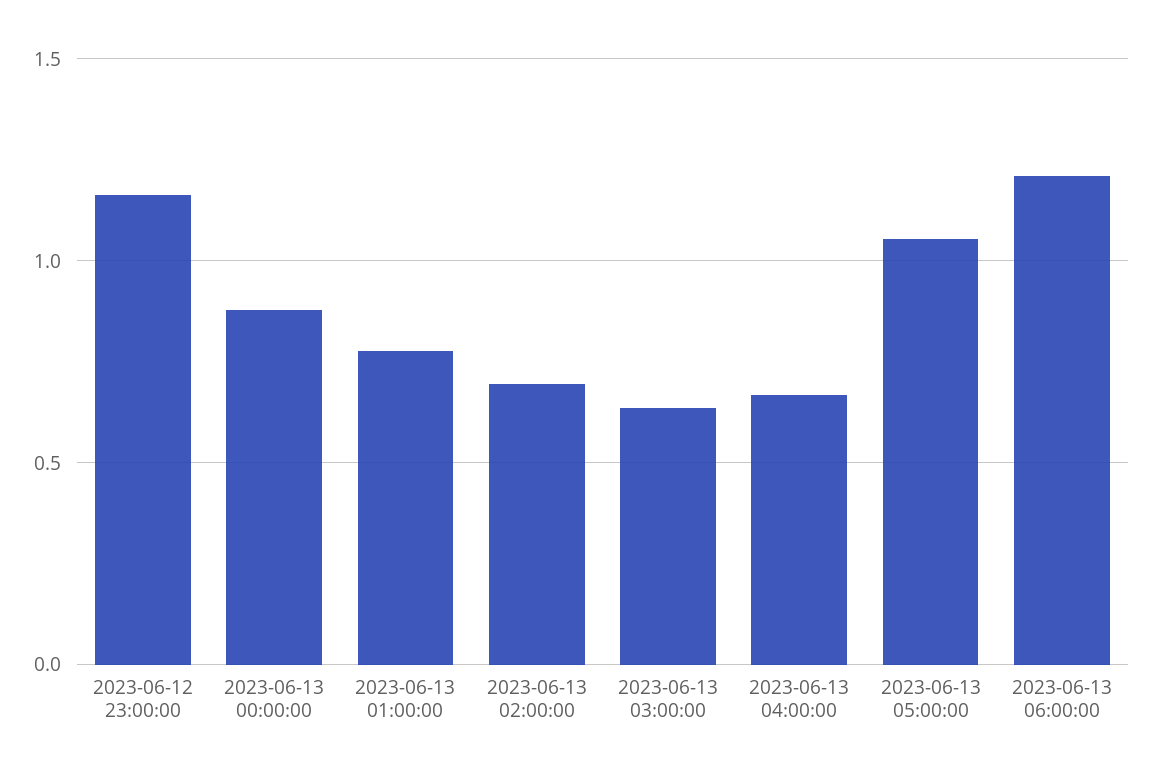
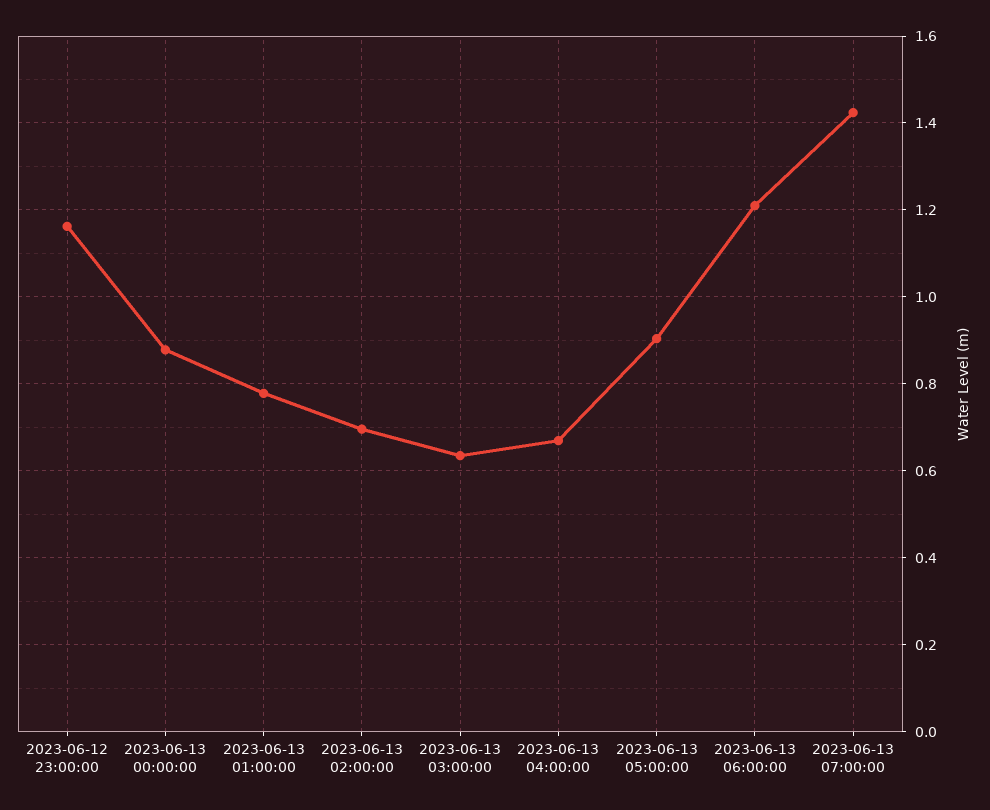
2023-06-13 05:00:00: 1.05 -> 0.9
2023-06-13 07:00:00: none -> 1.42

